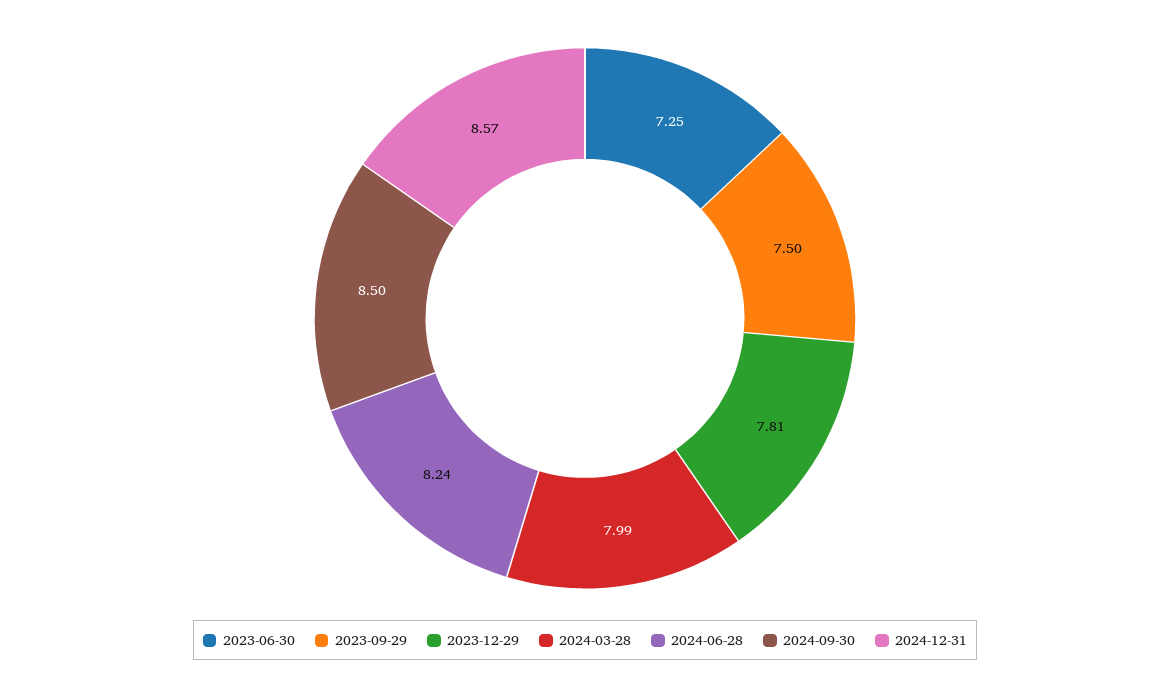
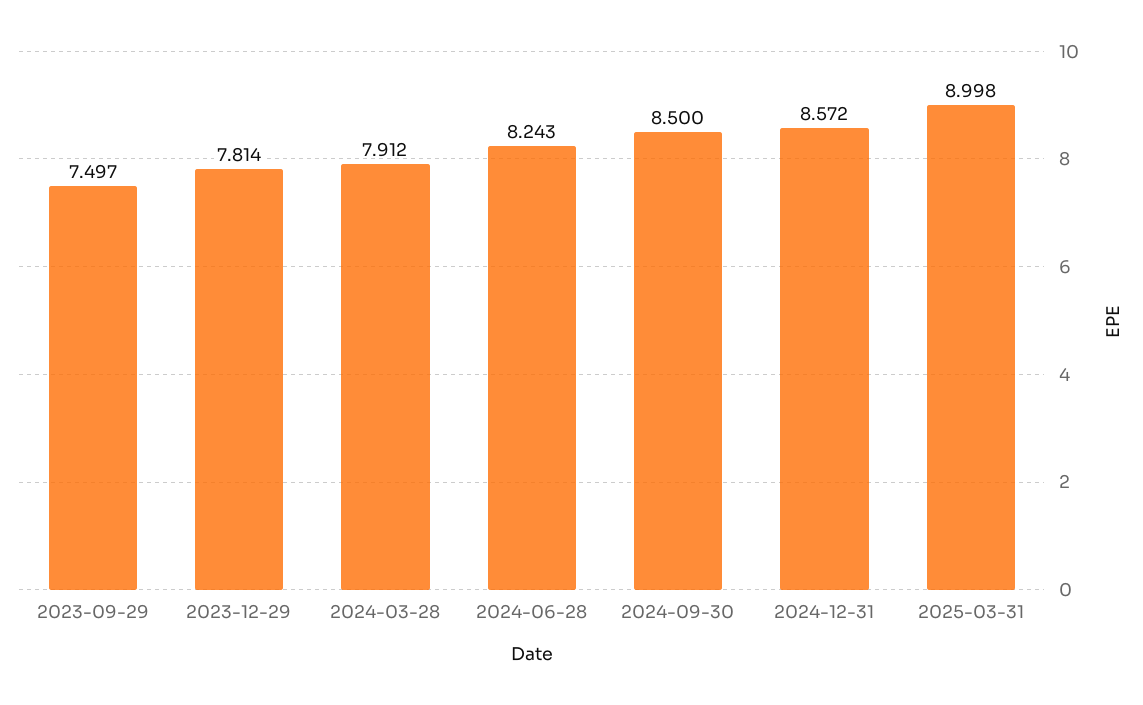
2023-06-30: 7.25 -> none
2024-03-28: 7.99 -> 7.912
2025-03-31: none -> 8.998

